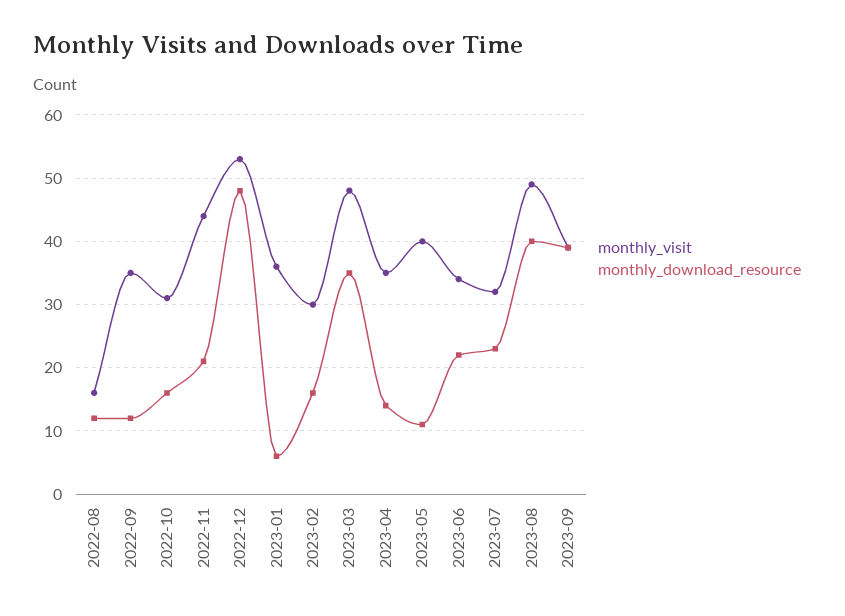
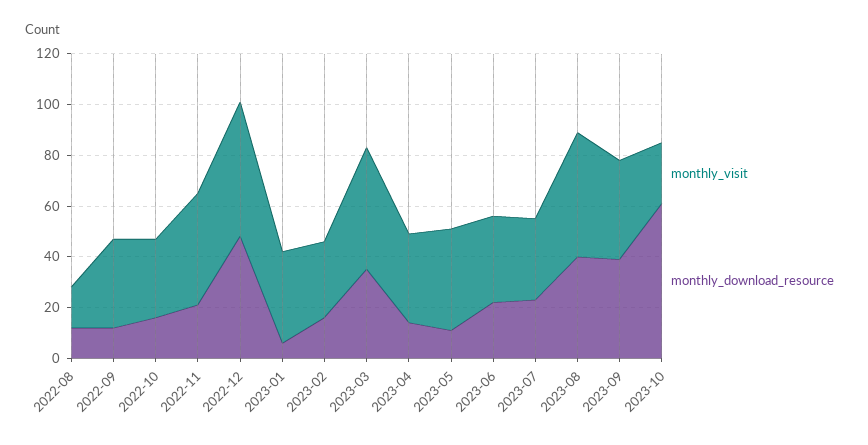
monthly_visit, 2023-10: none -> 25
monthly_download_resource, 2023-10: none -> 60

